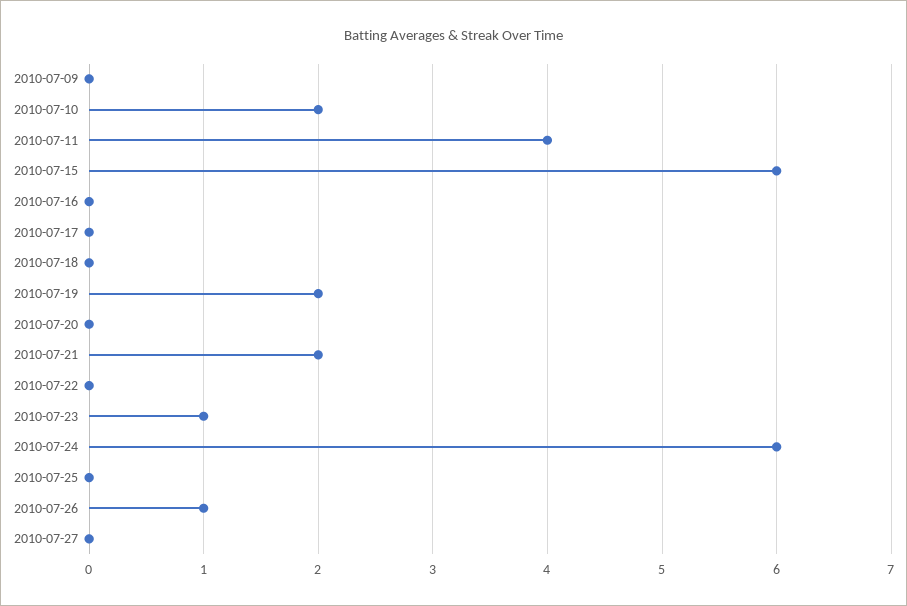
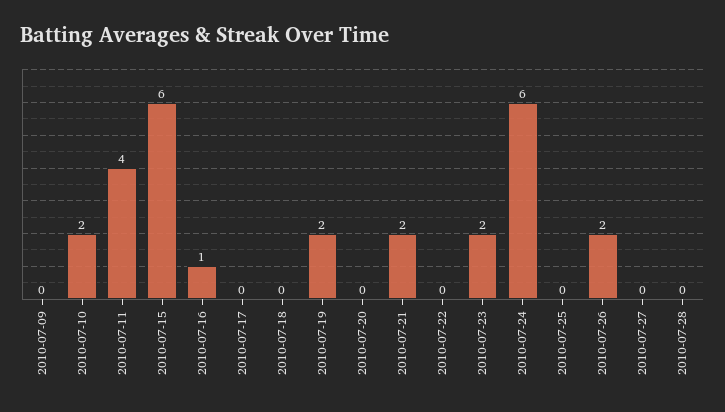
2010-07-16: 0 -> 1
2010-07-23: 1 -> 2
2010-07-26: 1 -> 2
2010-07-28: none -> 0

